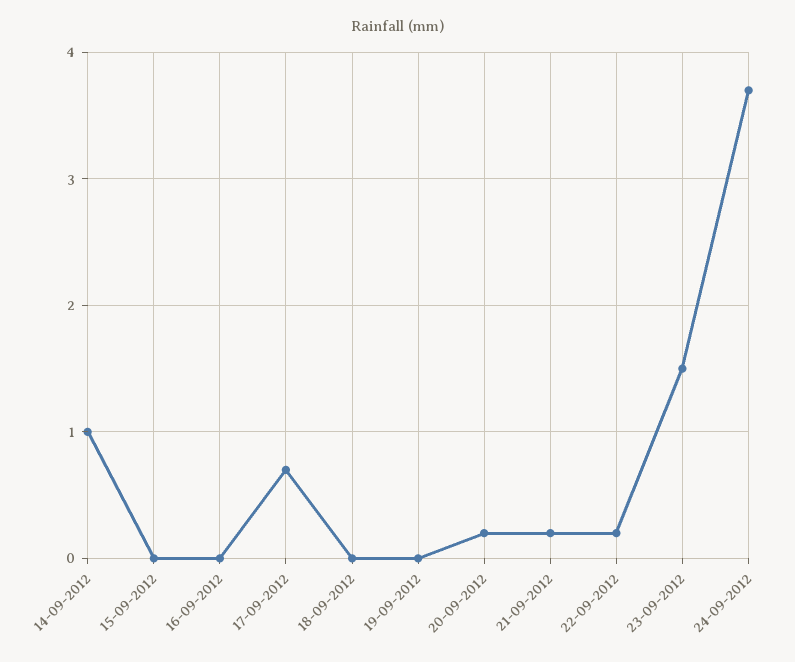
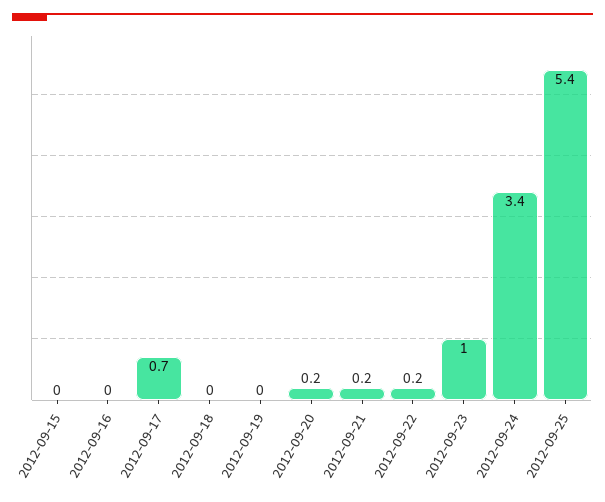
14-09-2012: 1 -> none
23-09-2012: 1.5 -> 1
24-09-2012: 3.7 -> 3.4
2012-09-25: none -> 5.4

